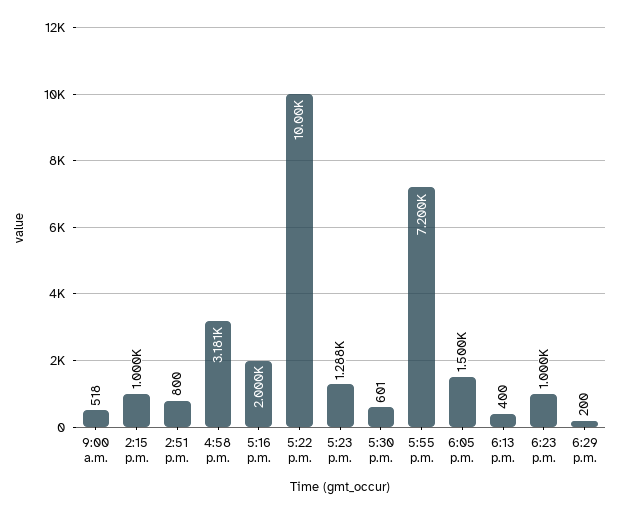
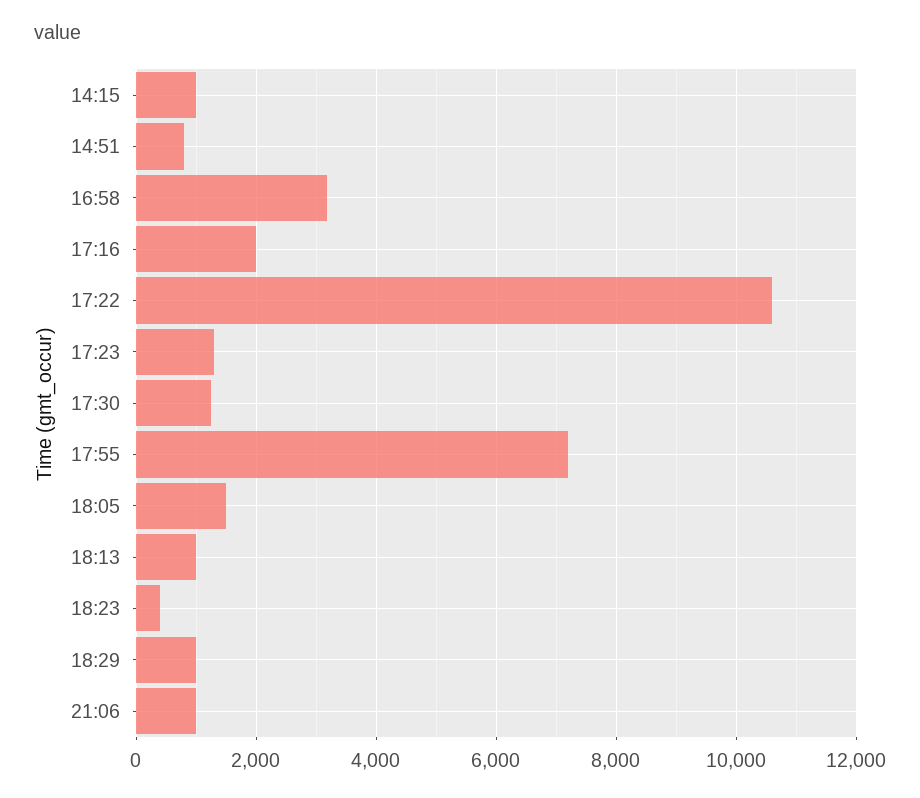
9:00 a.m.: 518 -> none
5:22 p.m.: 10000 -> 10600
5:30 p.m.: 601 -> 1200
6:13 p.m.: 400 -> 1000
6:23 p.m.: 1000 -> 400
6:29 p.m.: 200 -> 1000
21:06: none -> 1000

